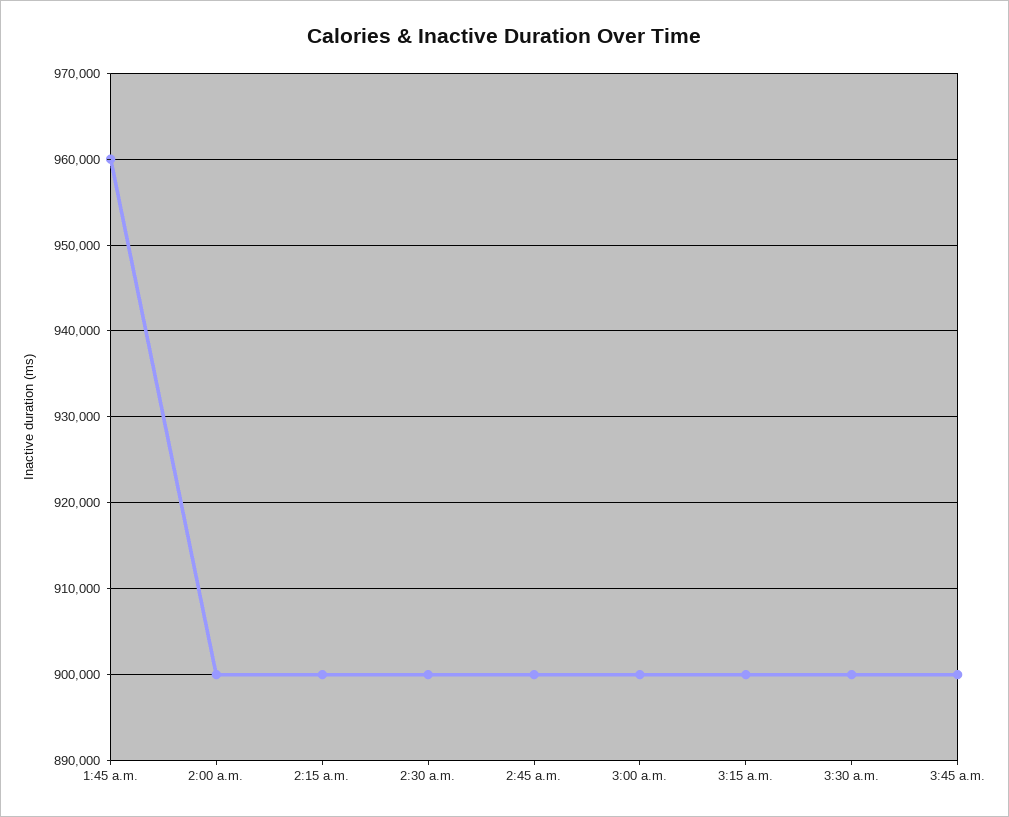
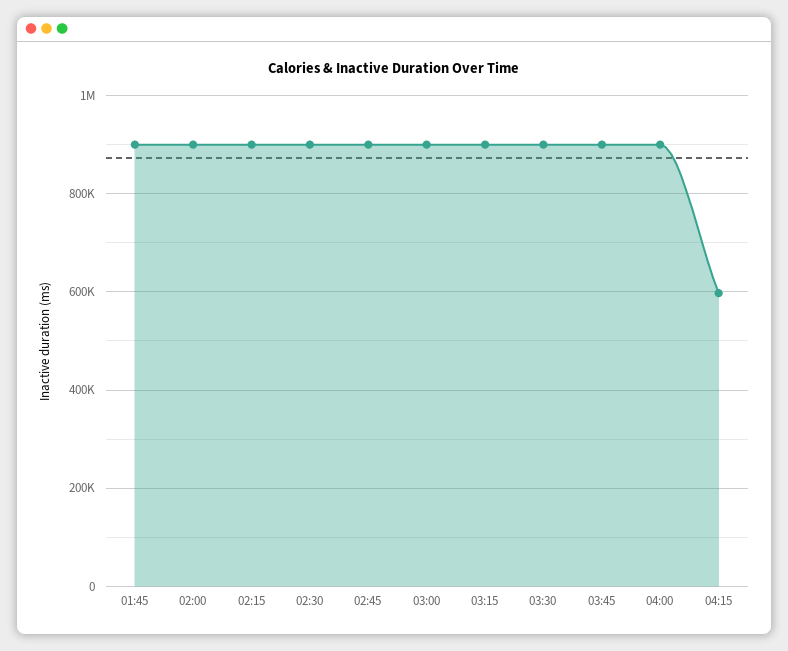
1:45 a.m.: 960000 -> 900000
04:00: none -> 900000
04:15: none -> 600000

